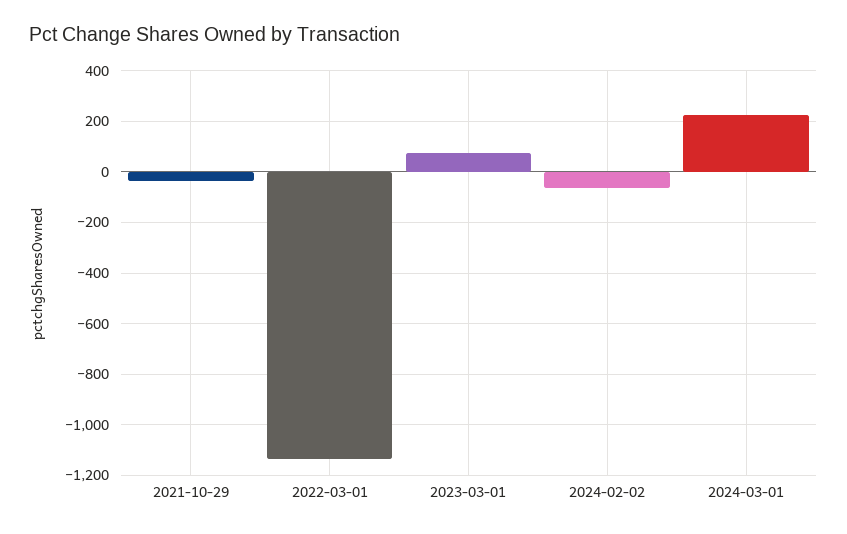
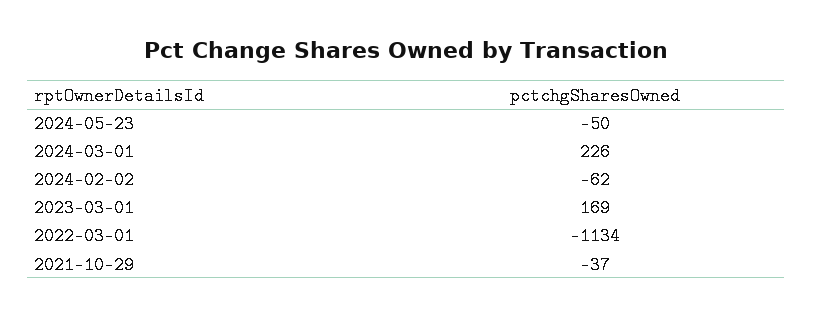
2023-03-01: 75 -> 169
2024-05-23: none -> -50

